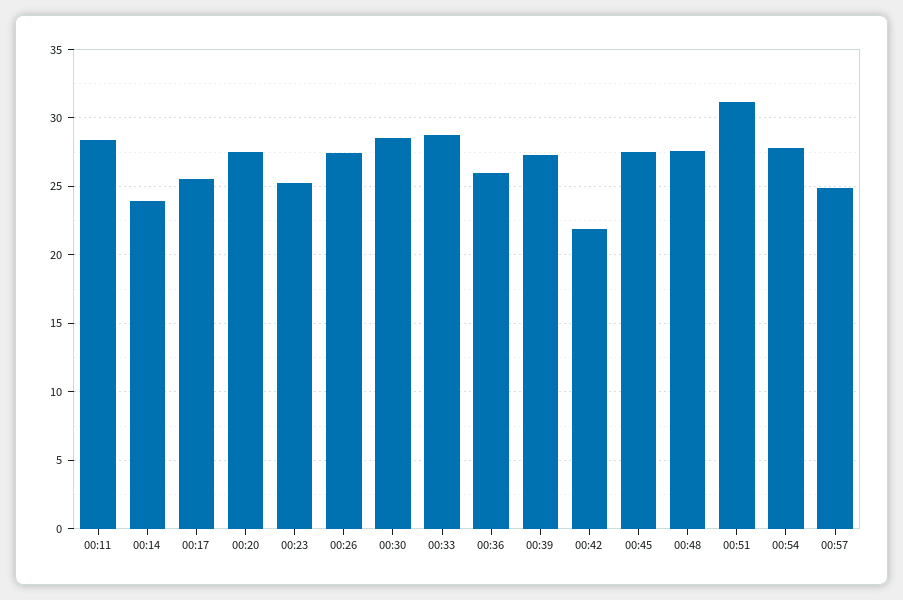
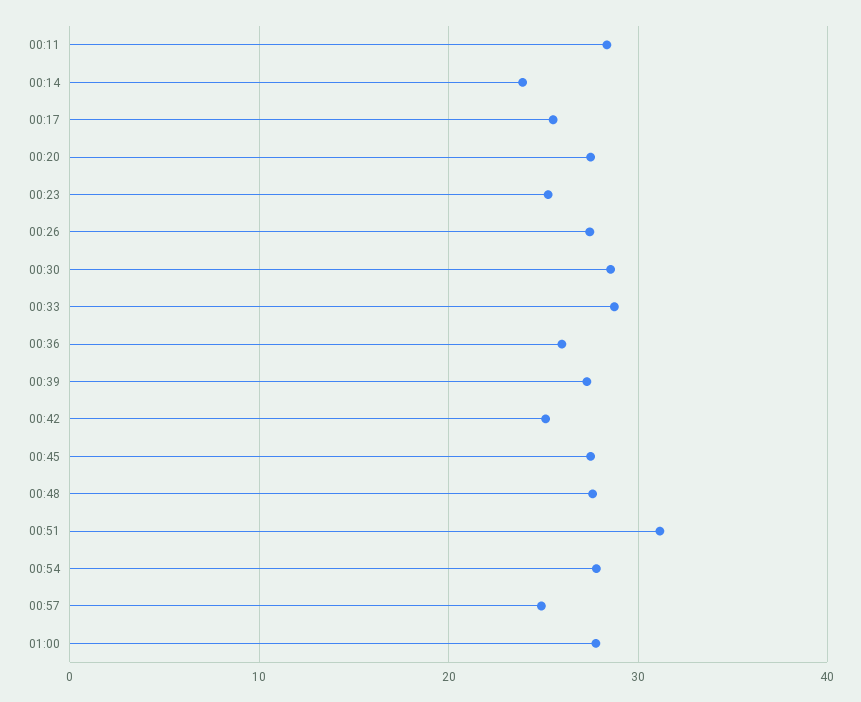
00:42: 22 -> 25
01:00: none -> 28

